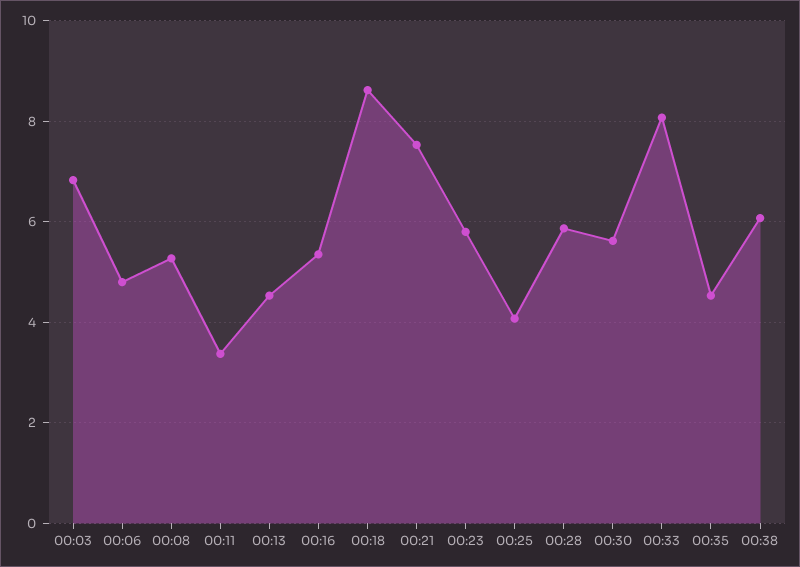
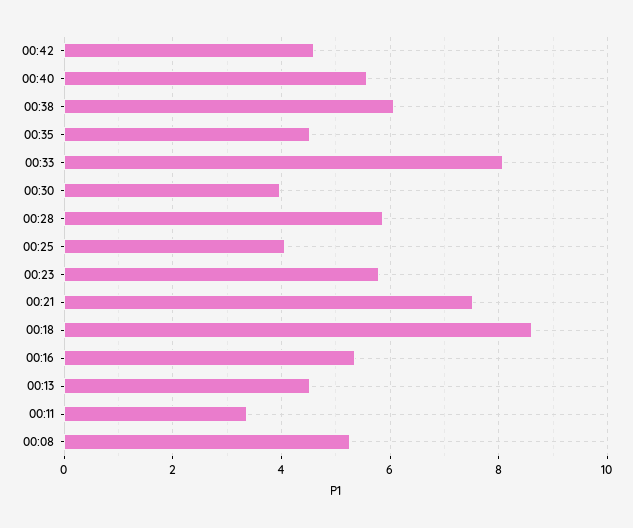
00:03: 6.8 -> none
00:06: 4.8 -> none
00:30: 5.6 -> 4
00:42: none -> 4.6
00:40: none -> 5.6

